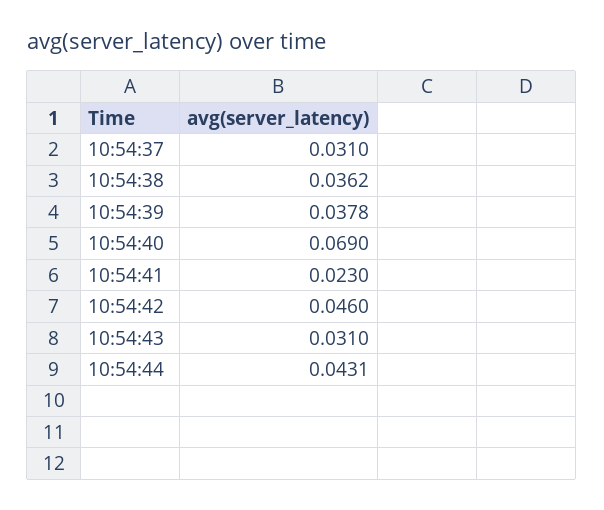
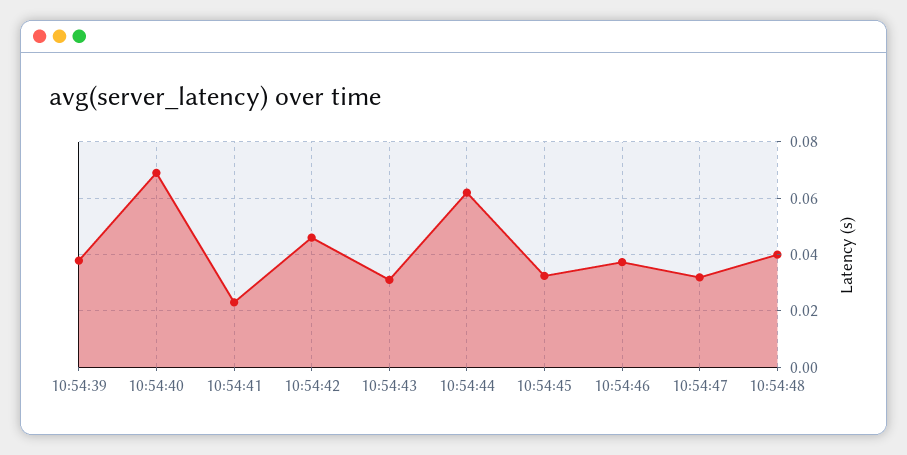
10:54:37: 0.031 -> none
10:54:38: 0.0362 -> none
10:54:44: 0.0431 -> 0.0625
10:54:45: none -> 0.0325
10:54:46: none -> 0.0375
10:54:47: none -> 0.0325
10:54:48: none -> 0.04

